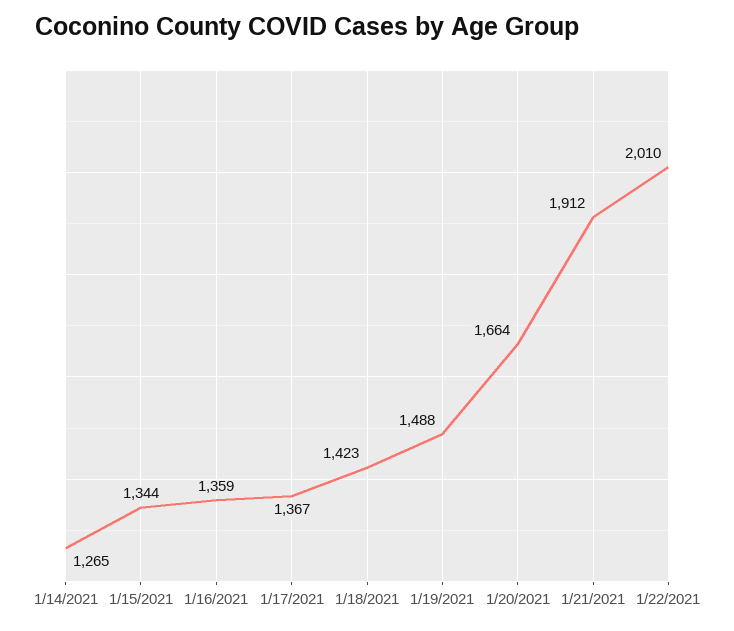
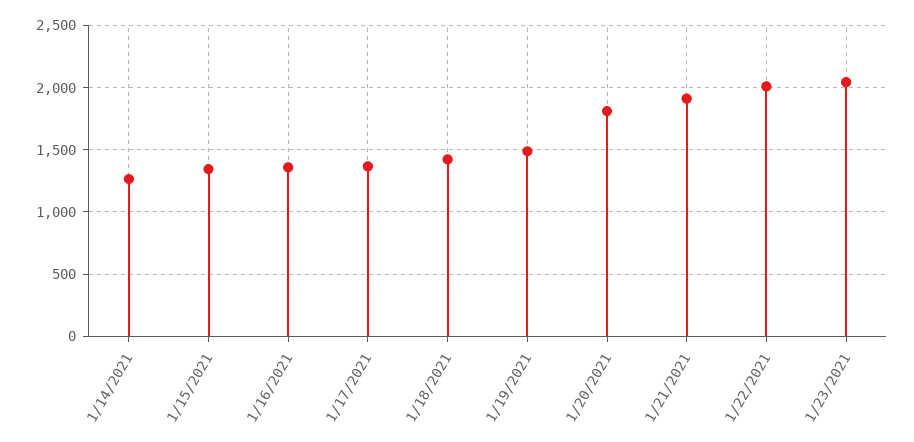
1/20/2021: 1664 -> 1800
1/23/2021: none -> 2050

